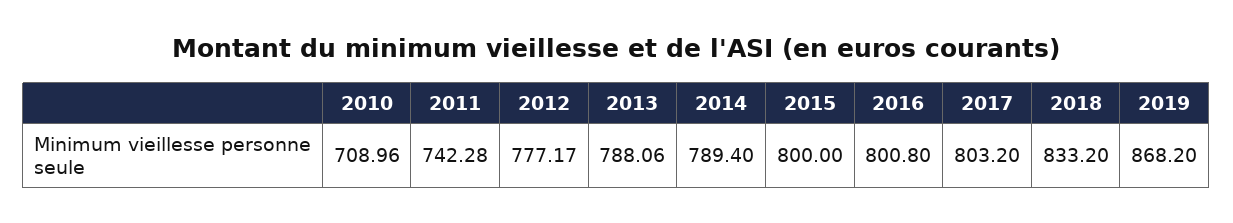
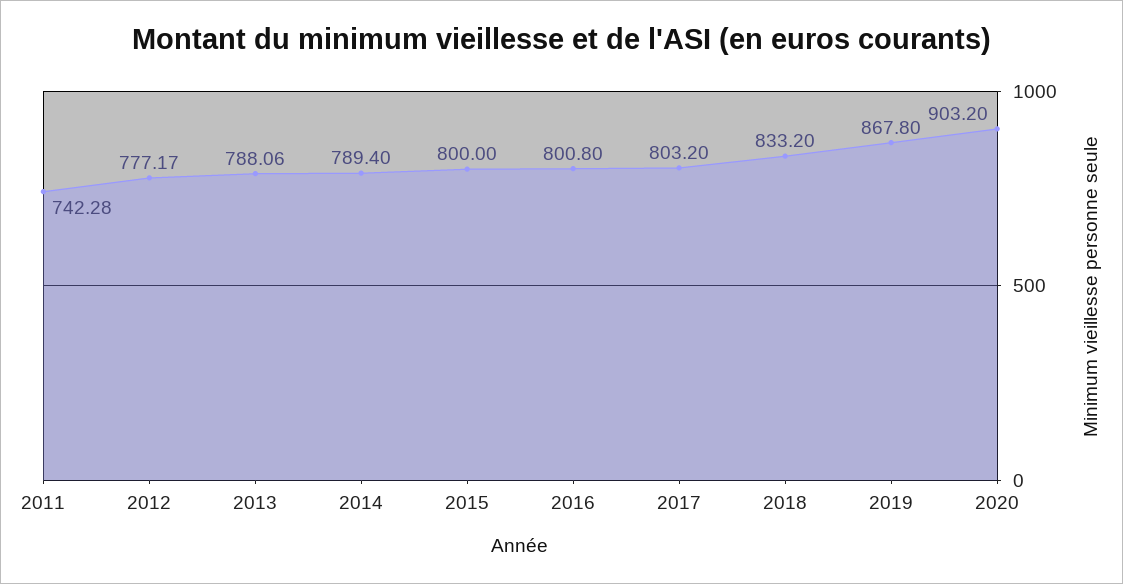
2010: 708.96 -> none
2019: 868.2 -> 867.8
2020: none -> 903.2

